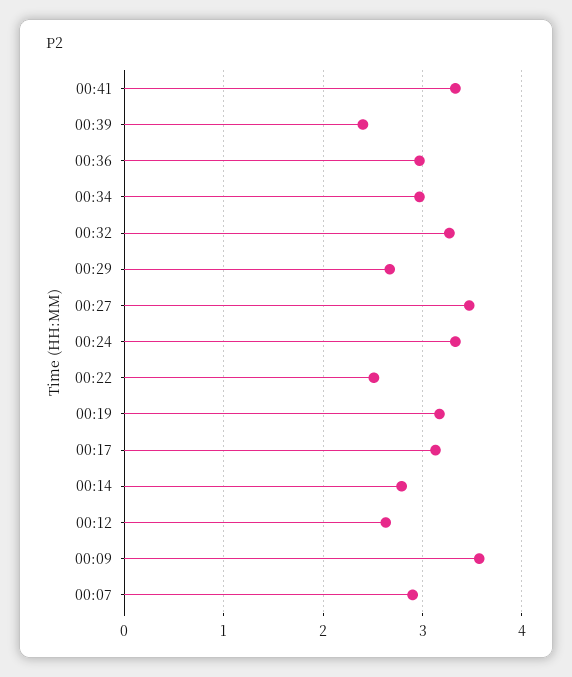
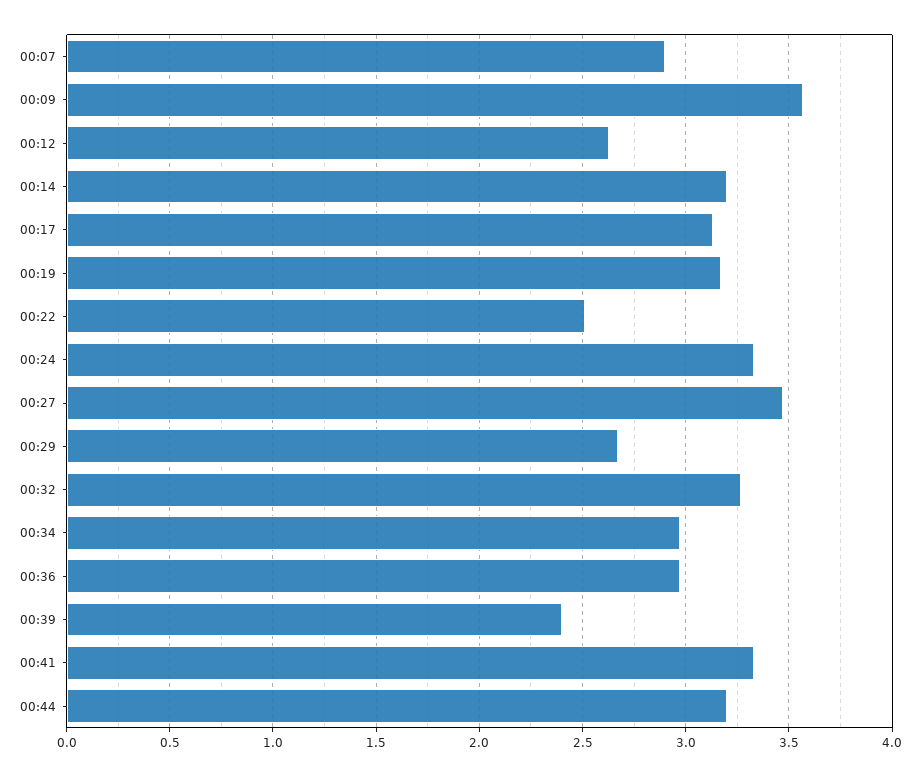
00:14: 2.8 -> 3.2
00:44: none -> 3.2

